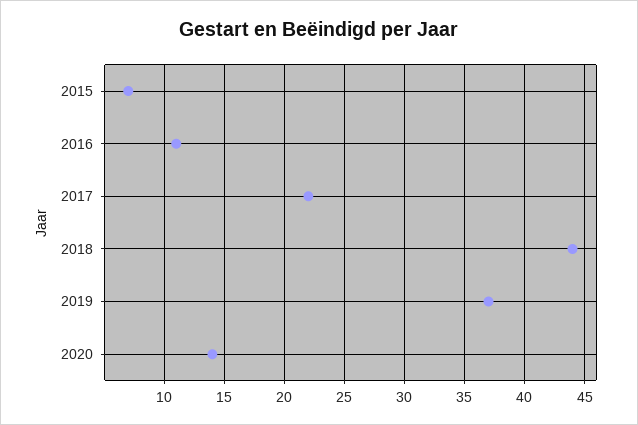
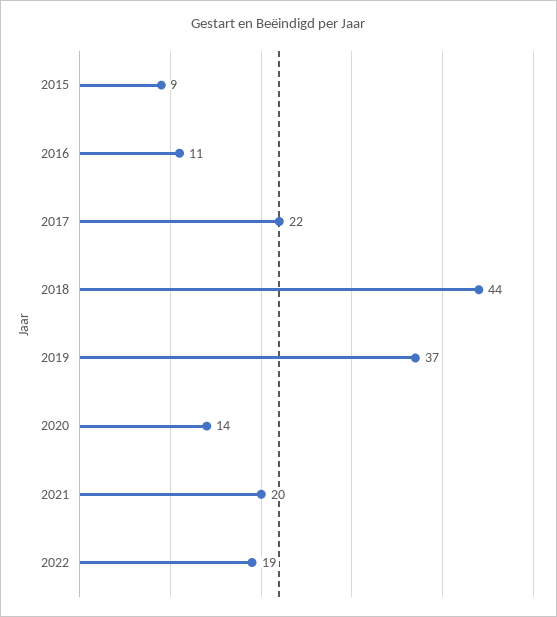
2015: 7 -> 9
2021: none -> 20
2022: none -> 19

